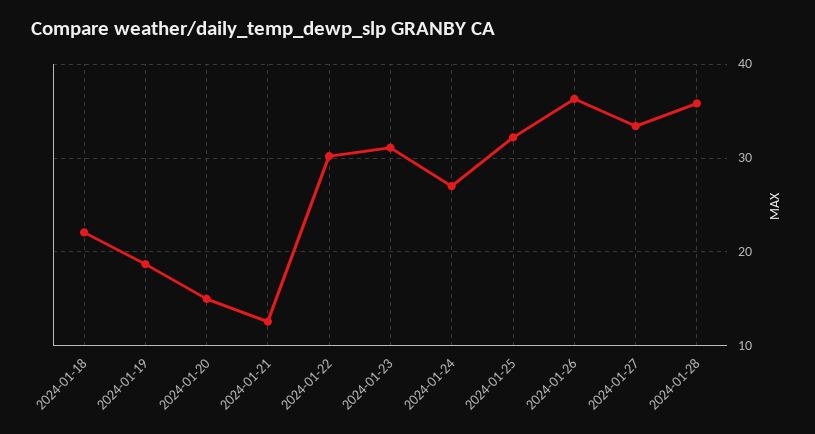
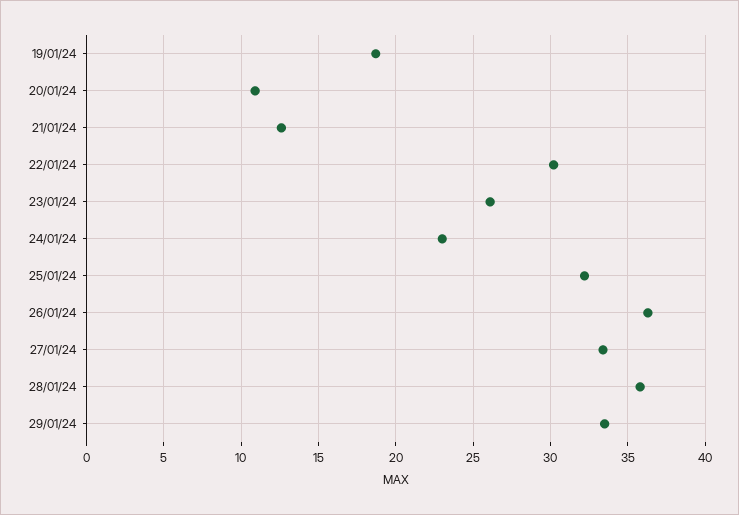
2024-01-18: 22 -> none
2024-01-20: 15 -> 11
2024-01-23: 31 -> 26
2024-01-24: 27 -> 23
29/01/24: none -> 33.5

